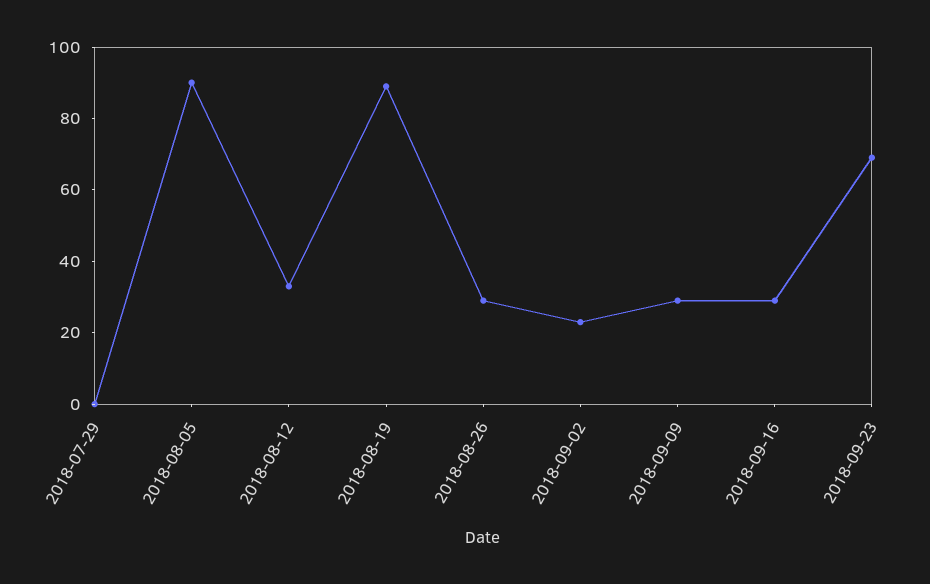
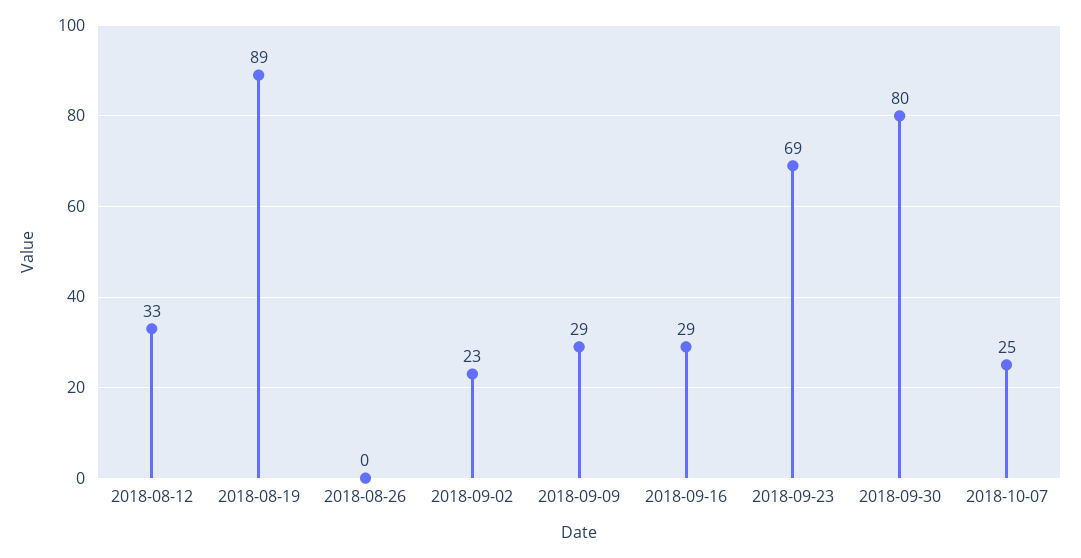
2018-07-29: 0 -> none
2018-08-05: 90 -> none
2018-08-26: 30 -> 0
2018-09-30: none -> 80
2018-10-07: none -> 25

